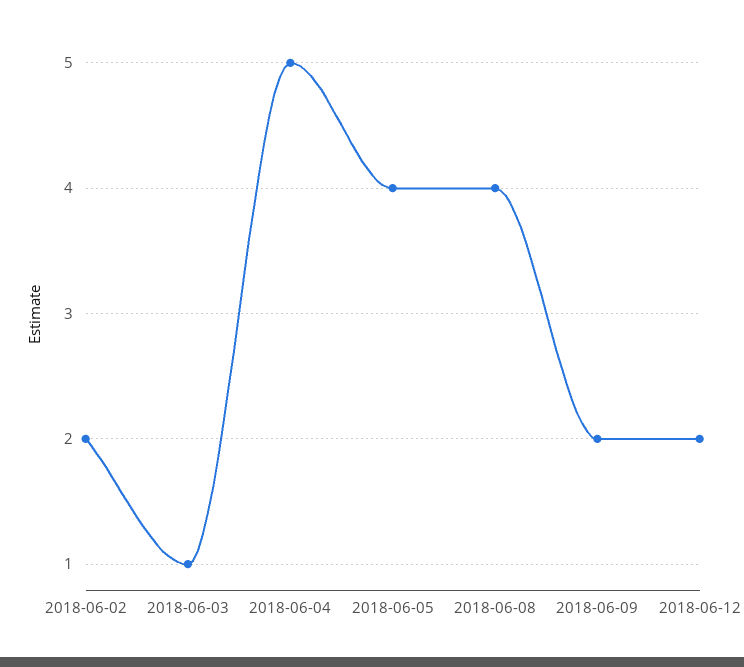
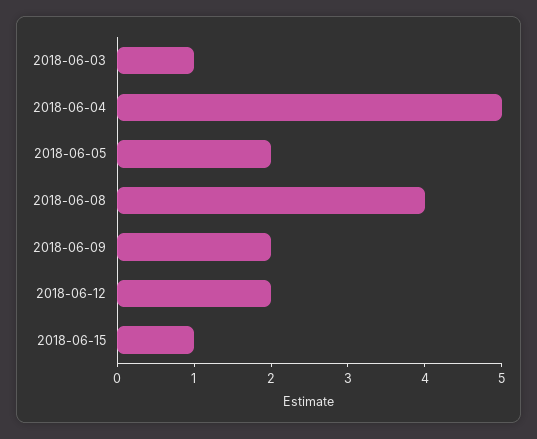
2018-06-02: 2 -> none
2018-06-05: 4 -> 2
2018-06-15: none -> 1

